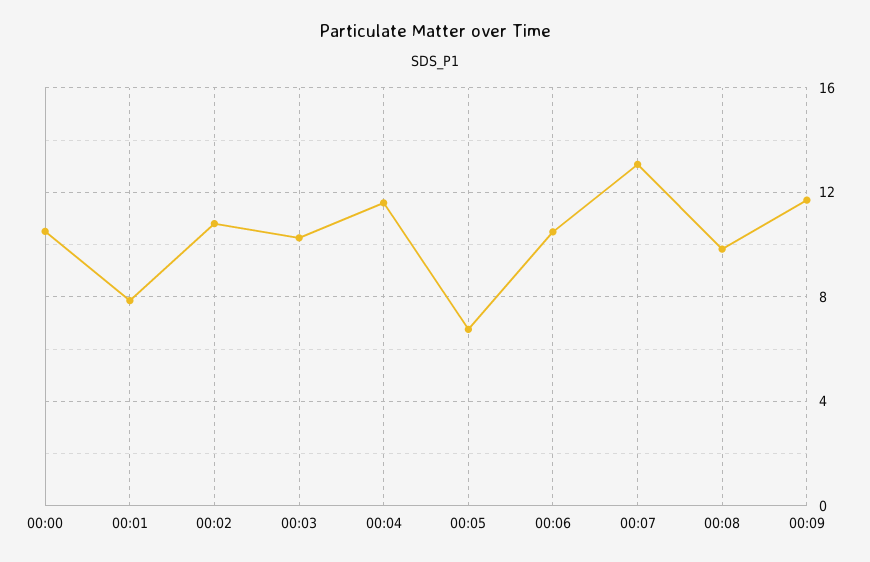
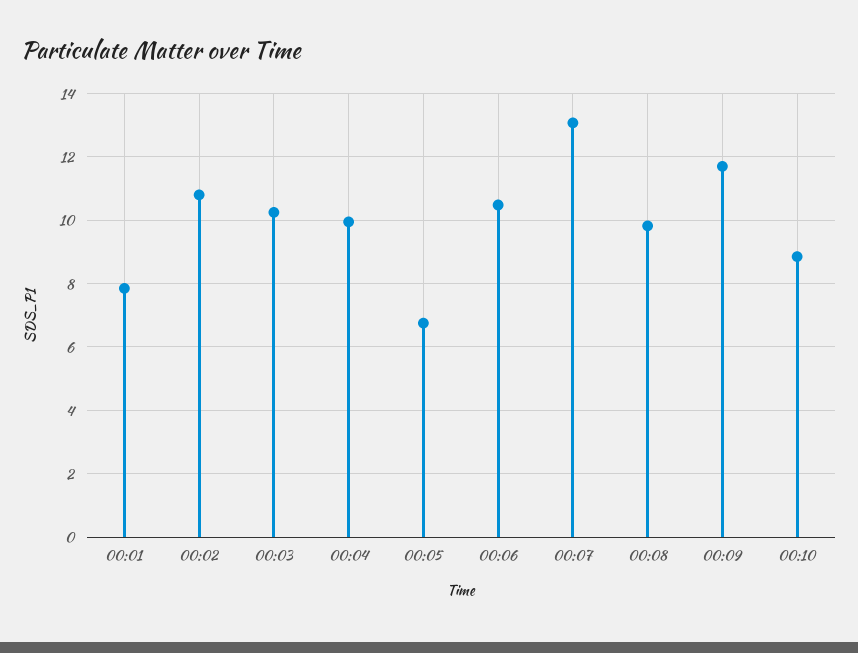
00:00: 10.5 -> none
00:04: 11.5 -> 10
00:10: none -> 8.8

